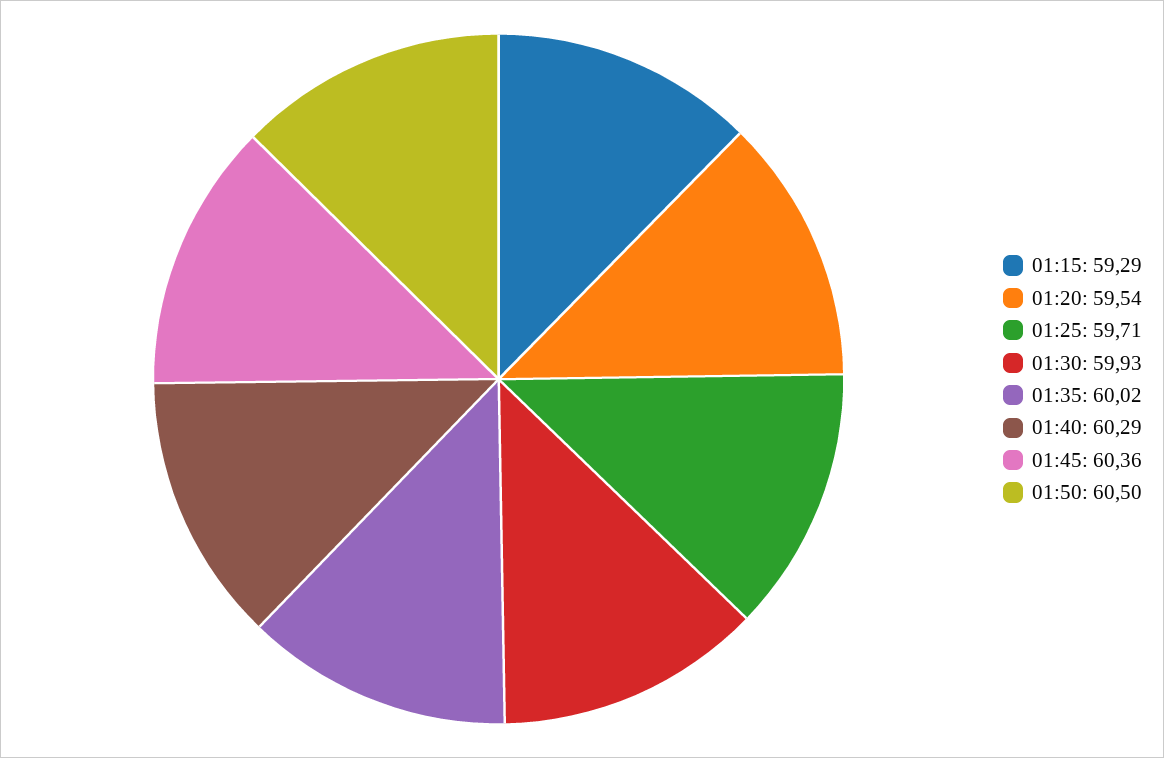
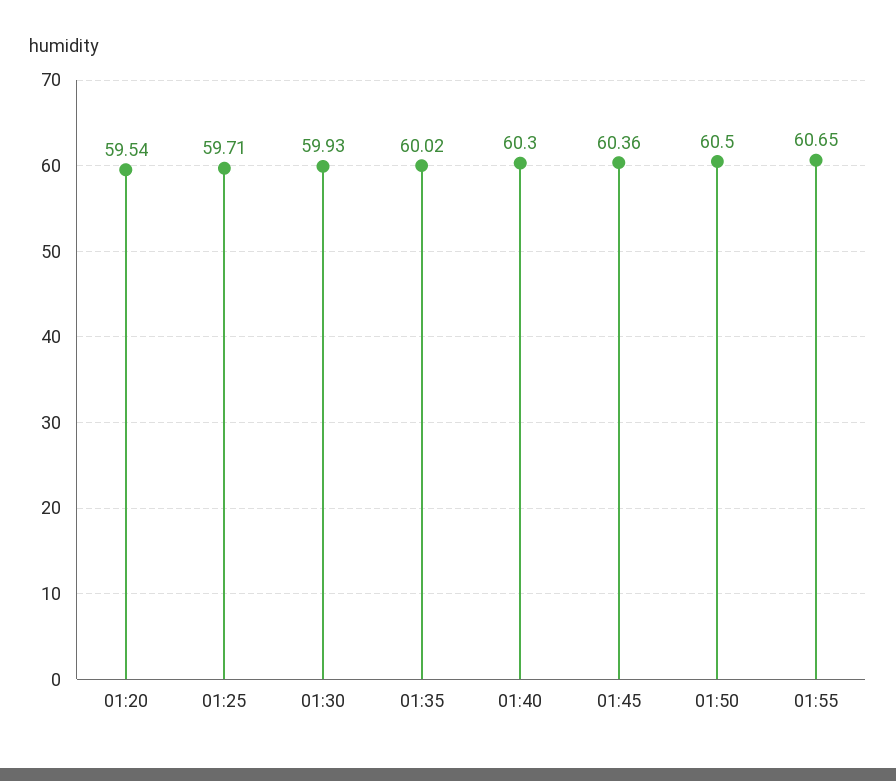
01:15: 59.29 -> none
01:40: 60.29 -> 60.3
01:55: none -> 60.65

